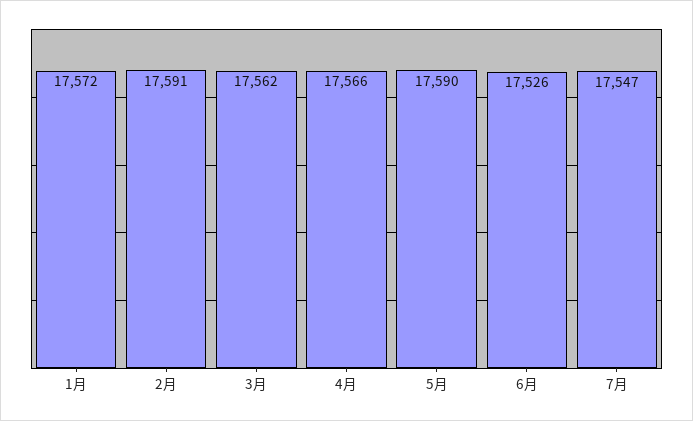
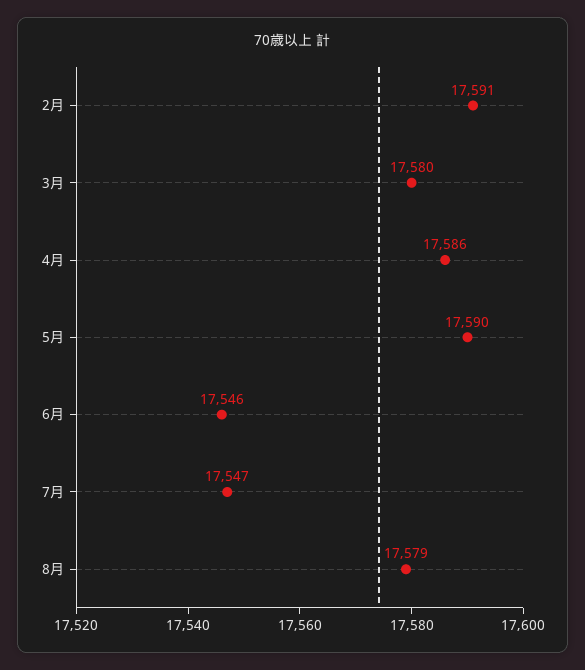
1月: 17572 -> none
3月: 17562 -> 17580
4月: 17566 -> 17586
6月: 17526 -> 17546
8月: none -> 17579

